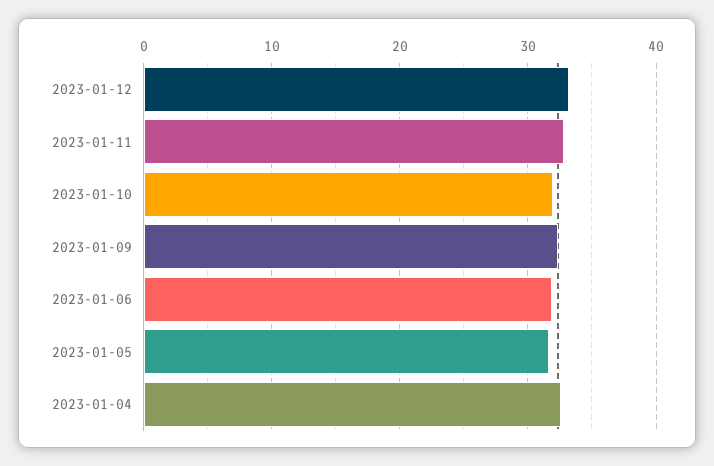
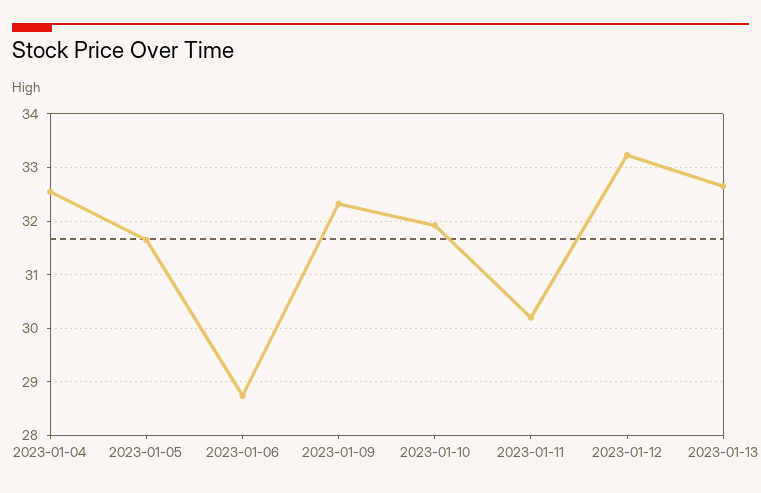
2023-01-11: 33 -> 30.2
2023-01-06: 32 -> 28.8
2023-01-13: none -> 32.6

